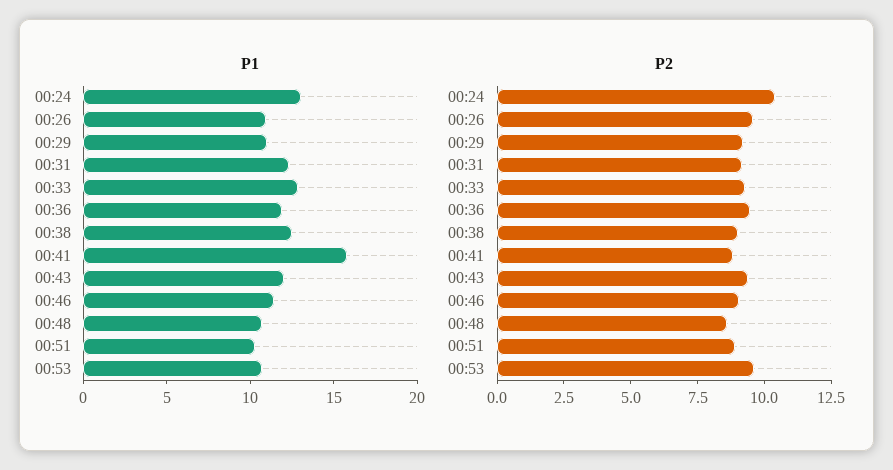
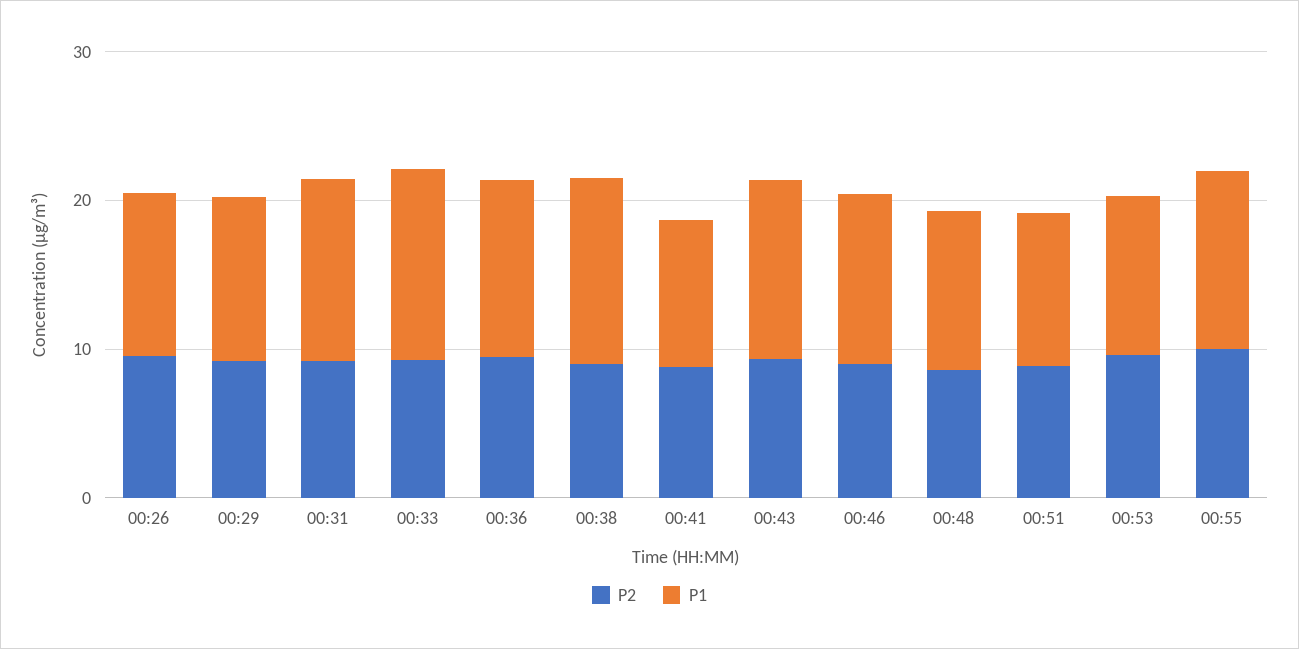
P1, 00:24: 13 -> none
P1, 00:41: 16 -> 10
P2, 00:24: 10.5 -> none
P2, 00:55: none -> 10
P1, 00:55: none -> 12

